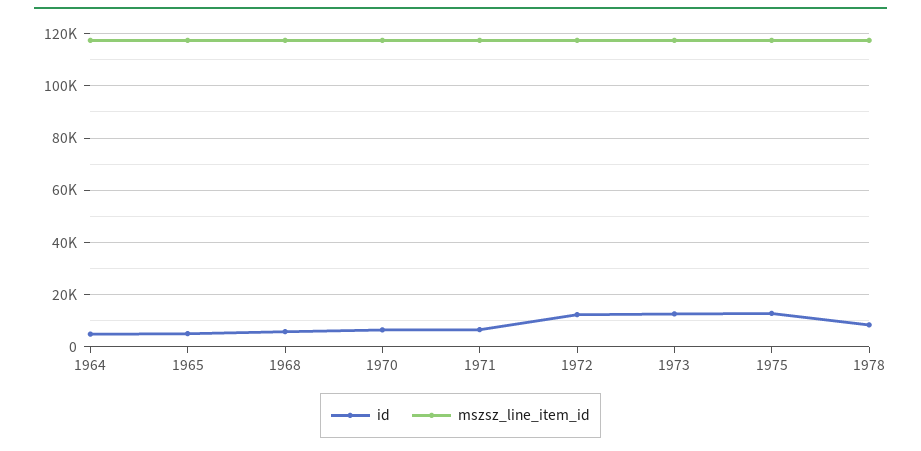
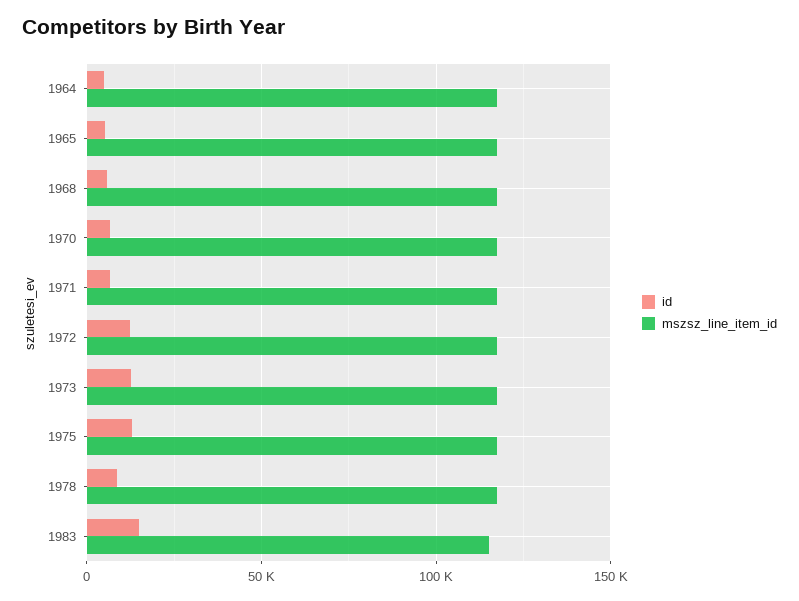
id, 1983: none -> 15000
mszsz_line_item_id, 1983: none -> 115000

